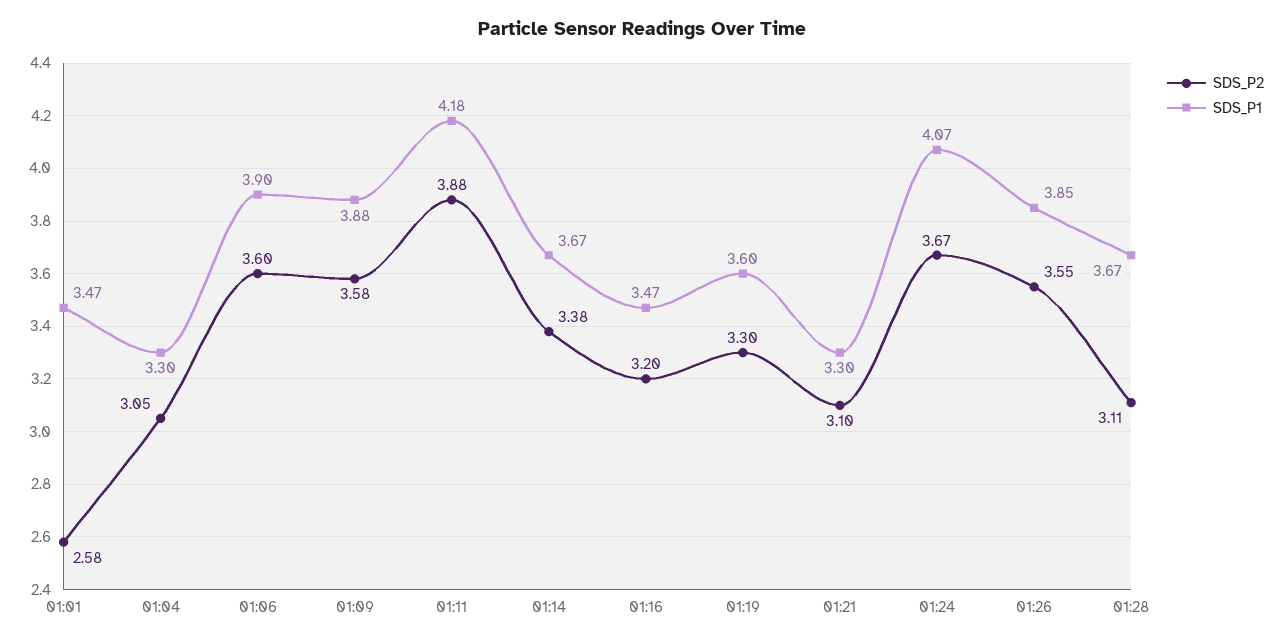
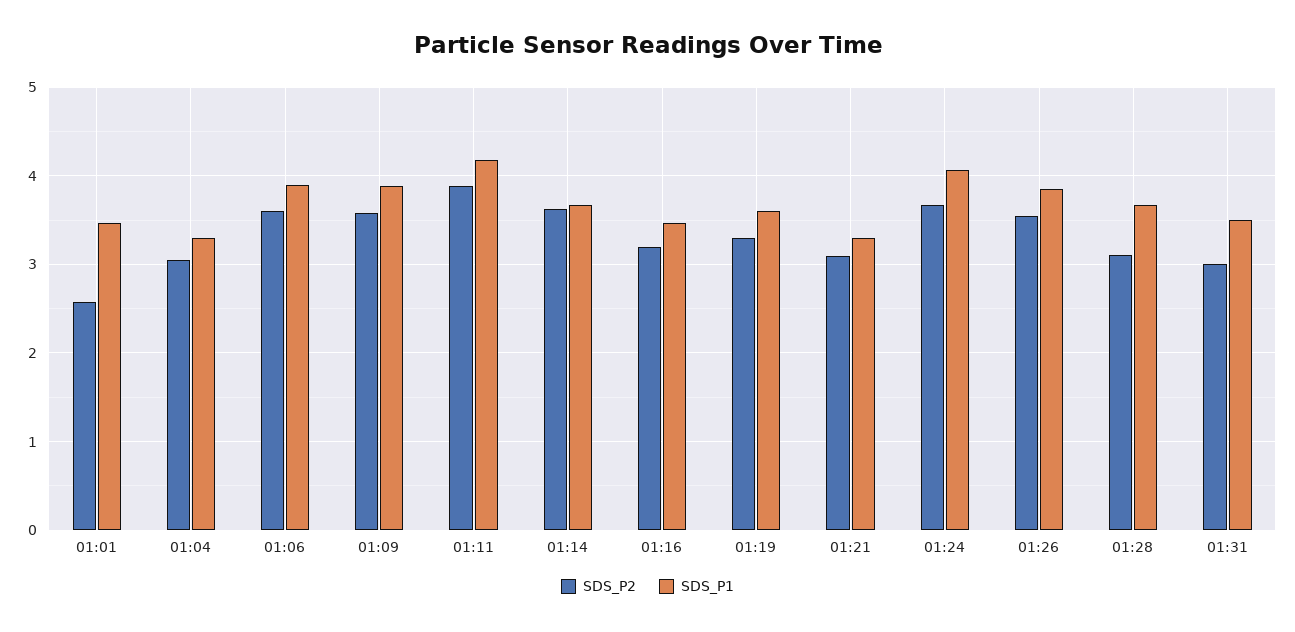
SDS_P2, 01:14: 3.38 -> 3.6
SDS_P2, 01:31: none -> 3
SDS_P1, 01:31: none -> 3.5

